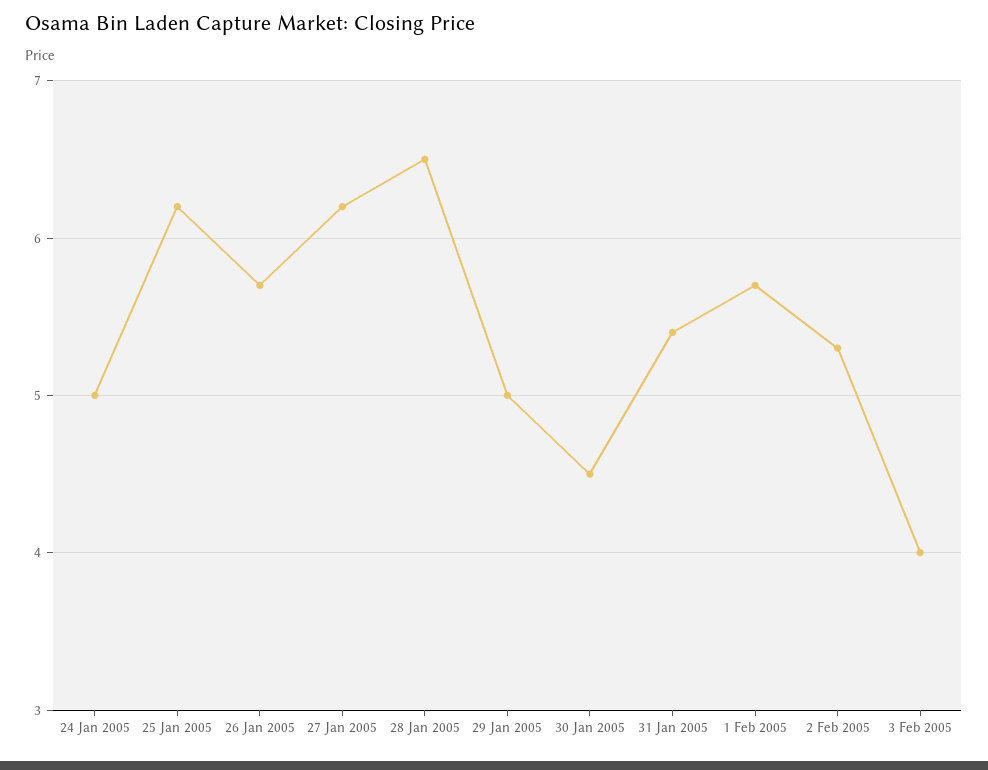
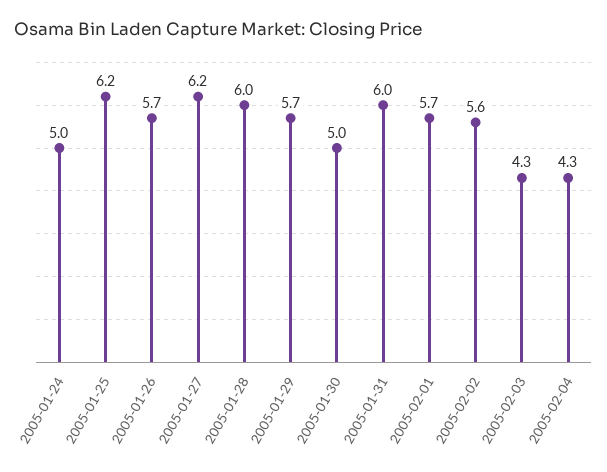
28 Jan 2005: 6.5 -> 6
29 Jan 2005: 5 -> 5.7
30 Jan 2005: 4.5 -> 5
31 Jan 2005: 5.4 -> 6
2 Feb 2005: 5.3 -> 5.6
3 Feb 2005: 4 -> 4.3
2005-02-04: none -> 4.3

